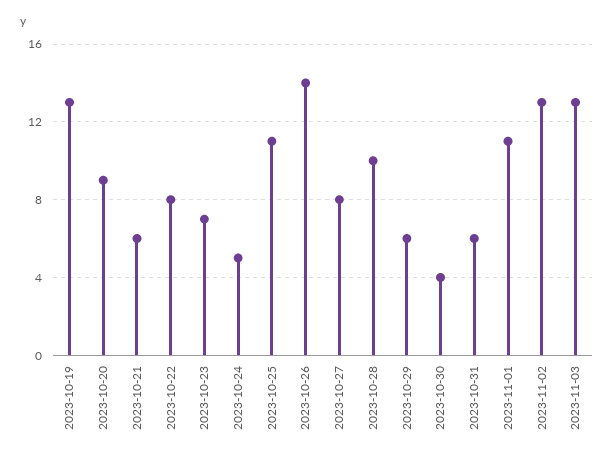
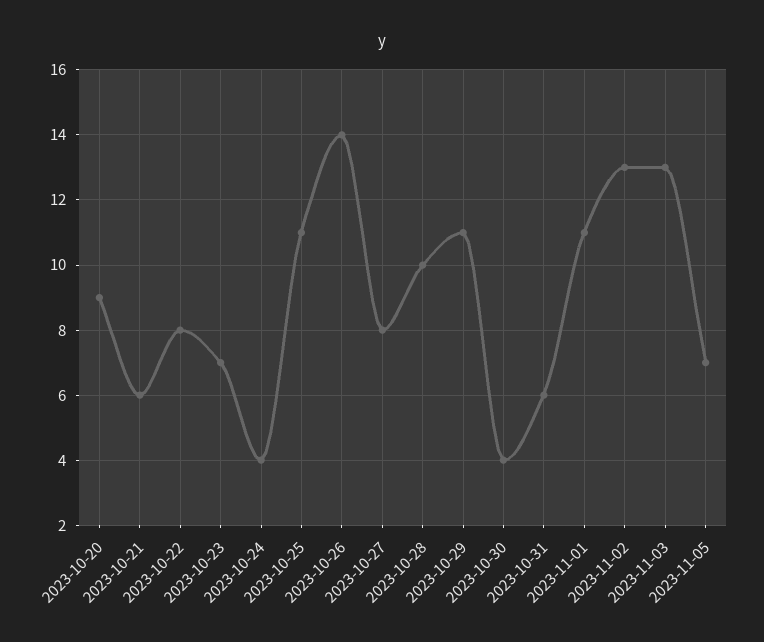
2023-10-19: 13 -> none
2023-10-24: 5 -> 4
2023-10-29: 6 -> 11
2023-11-05: none -> 7

